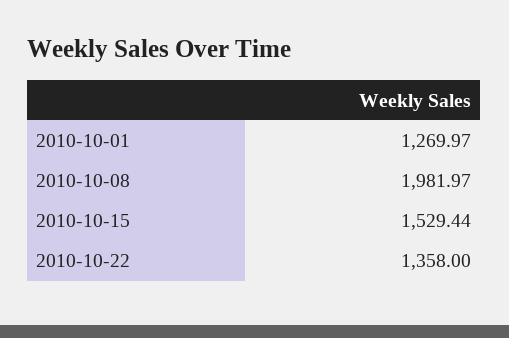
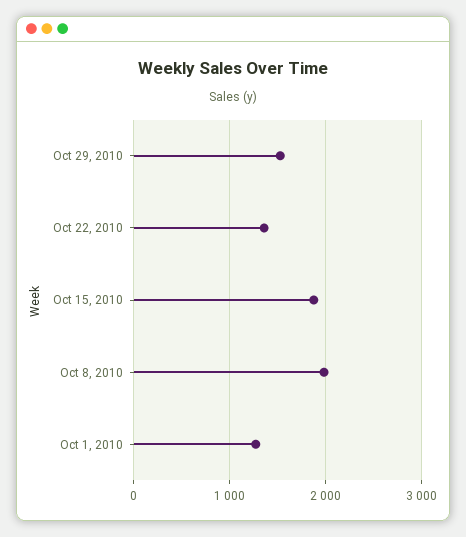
2010-10-15: 1529.44 -> 1900
Oct 29, 2010: none -> 1500

